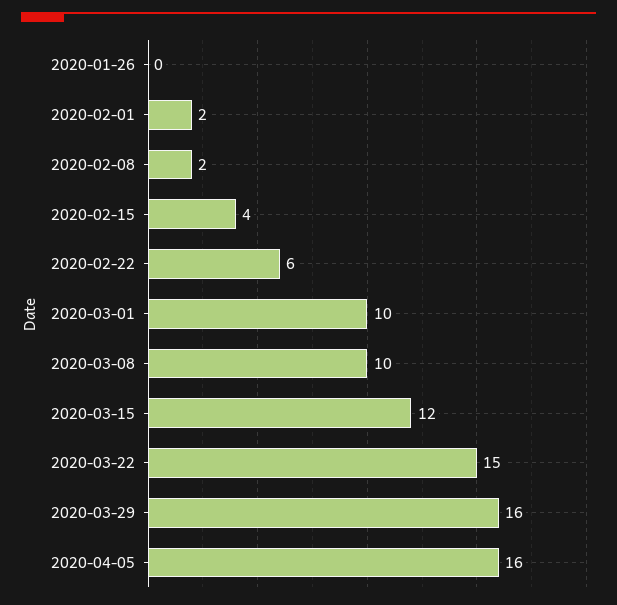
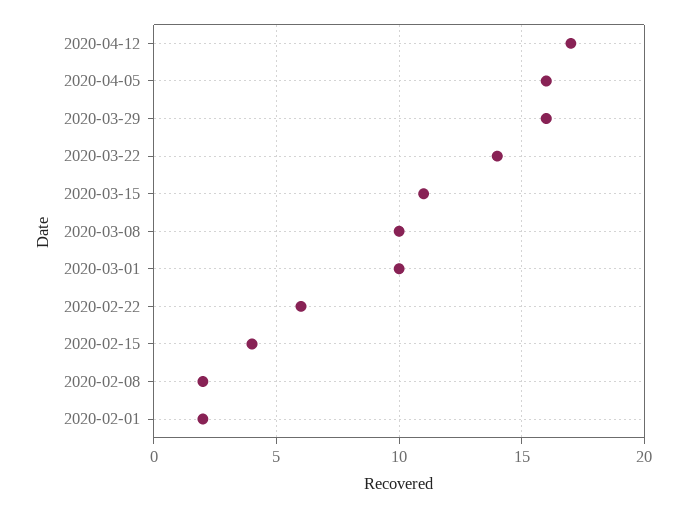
2020-01-26: 0 -> none
2020-03-15: 12 -> 11
2020-03-22: 15 -> 14
2020-04-12: none -> 17

